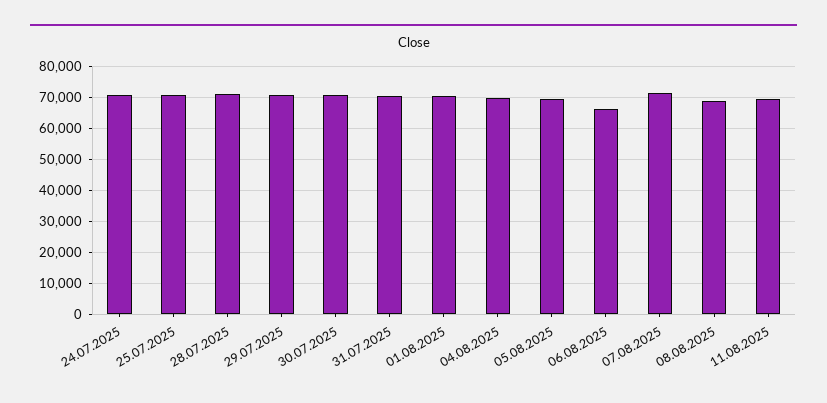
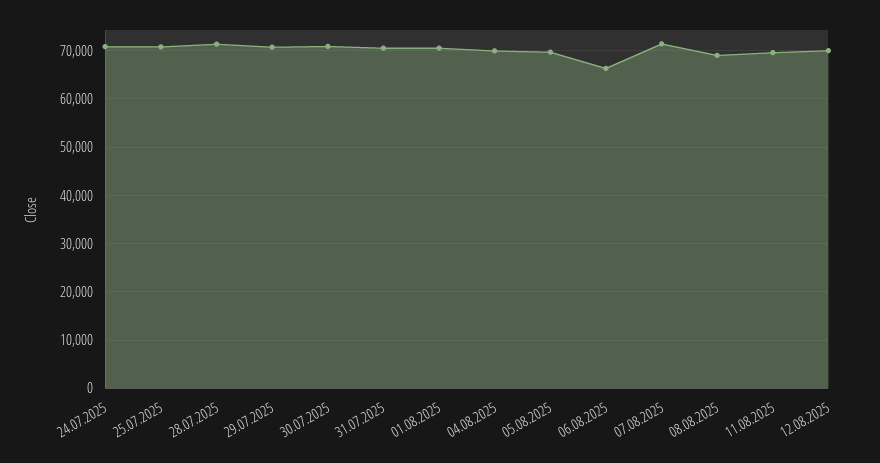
12.08.2025: none -> 70000

